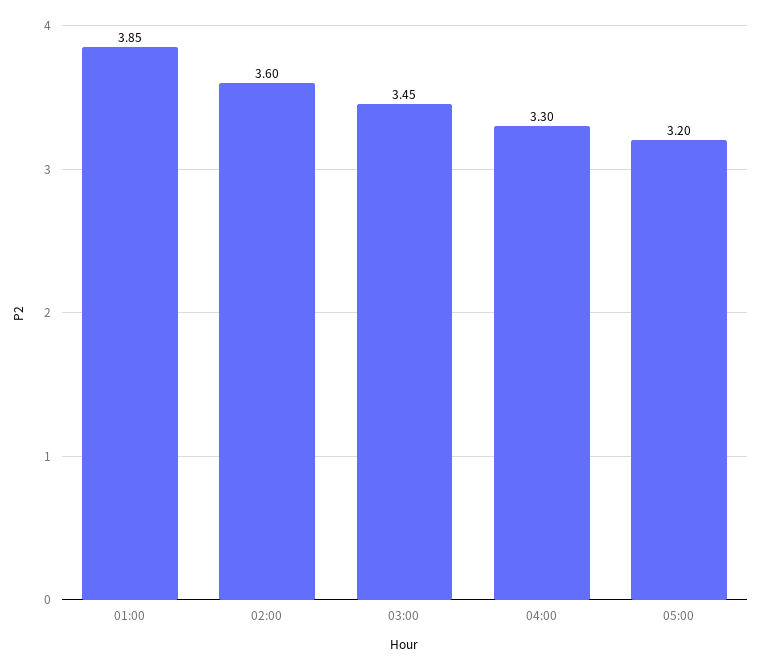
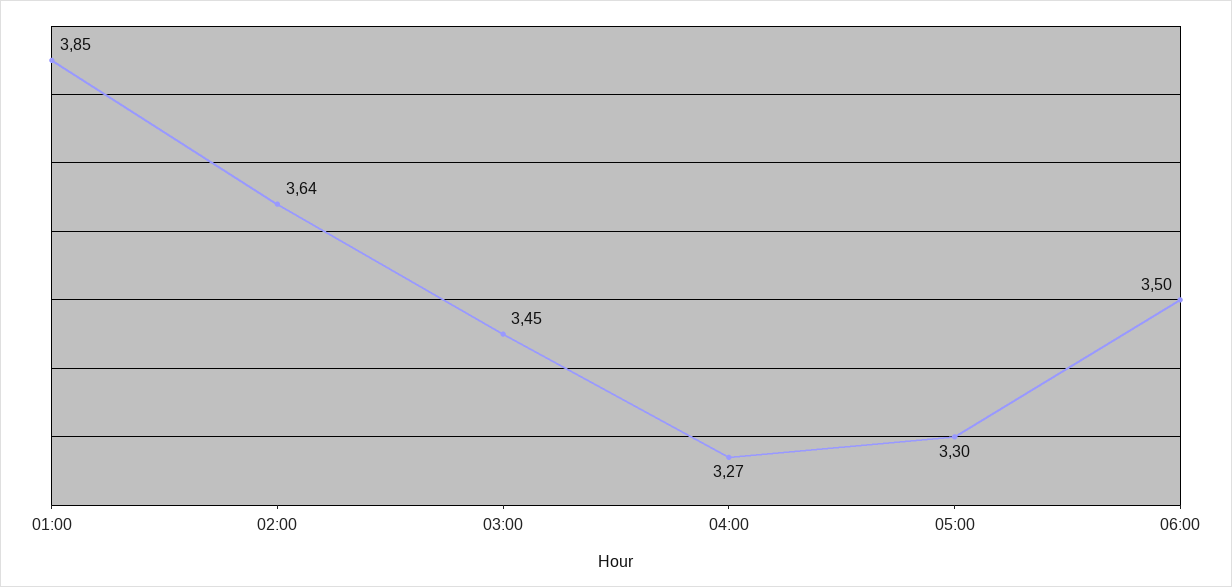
02:00: 3.6 -> 3.64
04:00: 3.3 -> 3.27
05:00: 3.2 -> 3.3
06:00: none -> 3.5

